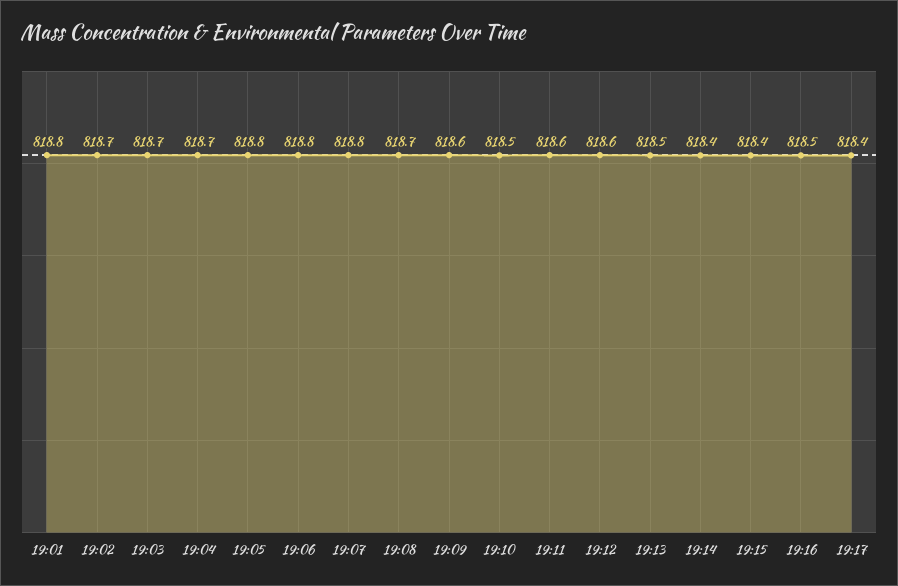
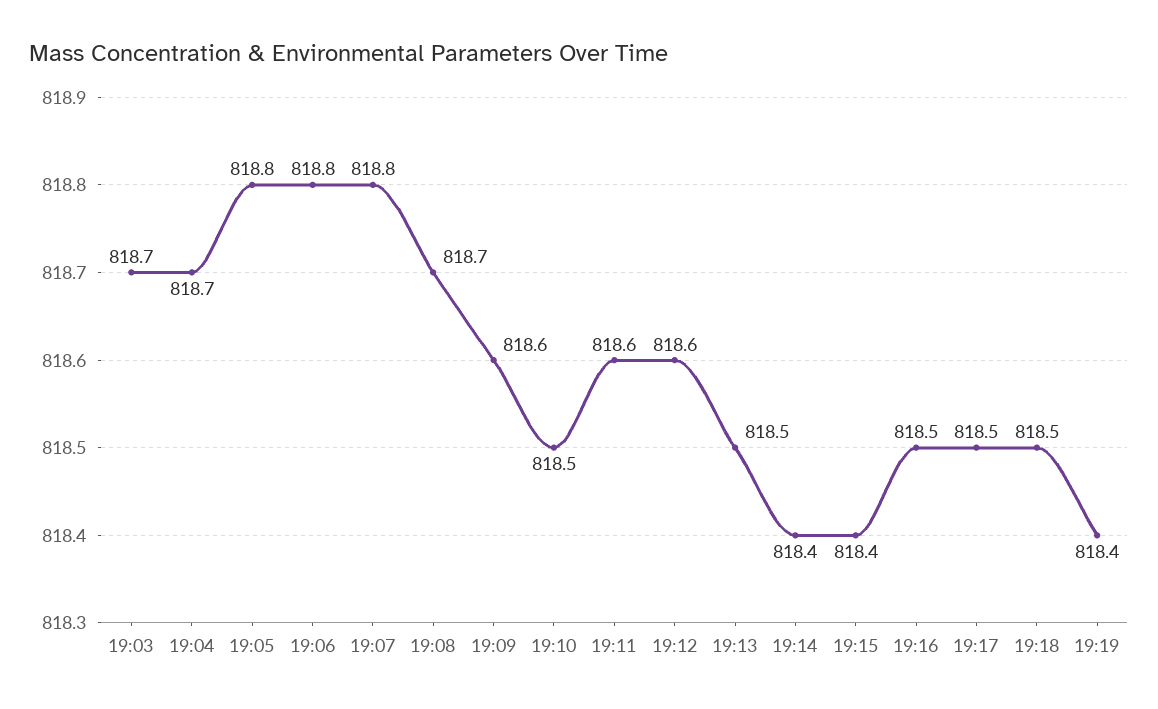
19:01: 818.8 -> none
19:02: 818.7 -> none
19:17: 818.4 -> 818.5
19:18: none -> 818.5
19:19: none -> 818.4

